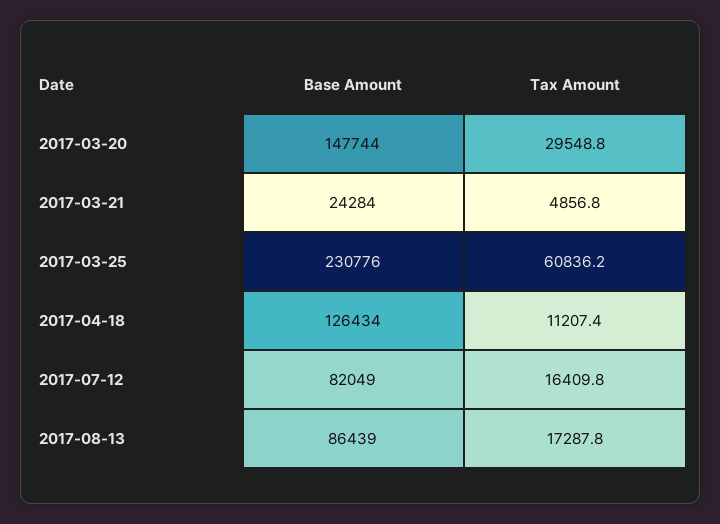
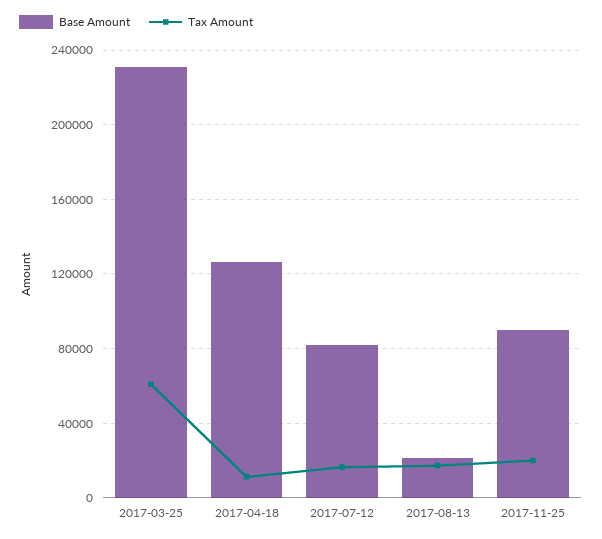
Base Amount, 2017-03-20: 147744 -> none
Tax Amount, 2017-03-20: 29548.8 -> none
Base Amount, 2017-03-21: 24284 -> none
Tax Amount, 2017-03-21: 4856.8 -> none
Base Amount, 2017-08-13: 86439 -> 20000
Base Amount, 2017-11-25: none -> 90000
Tax Amount, 2017-11-25: none -> 20000

